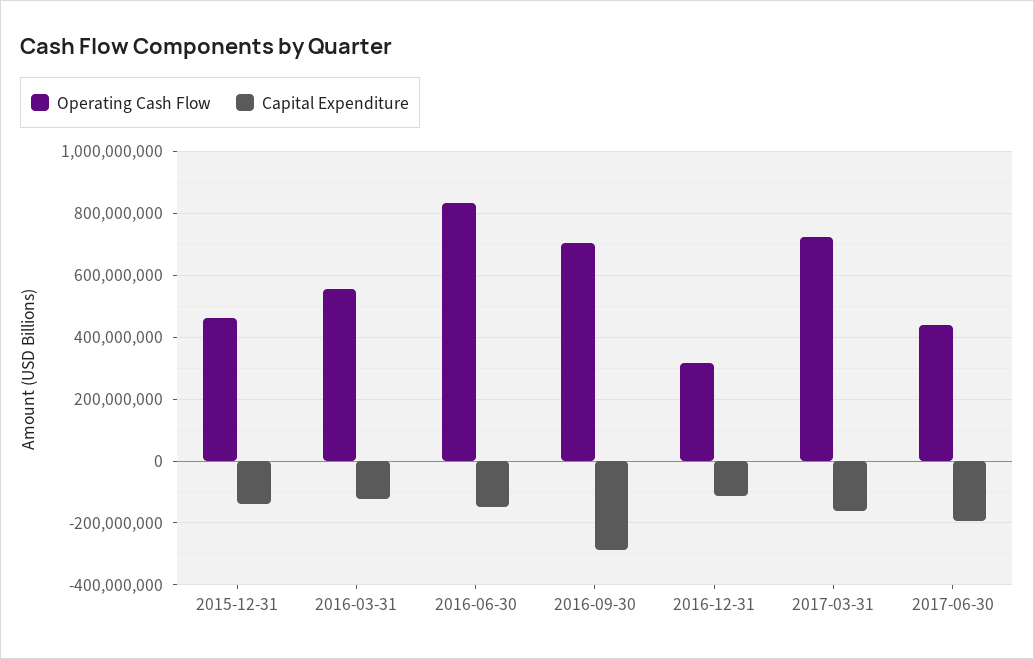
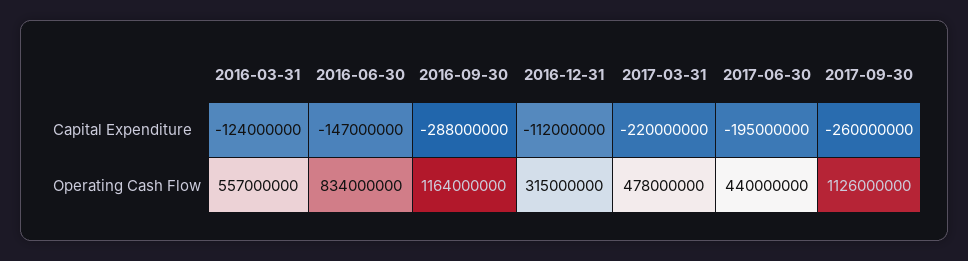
Operating Cash Flow, 2015-12-31: 460000000 -> none
Capital Expenditure, 2015-12-31: -140000000 -> none
Operating Cash Flow, 2016-09-30: 700000000 -> 1164000000
Operating Cash Flow, 2017-03-31: 720000000 -> 478000000
Capital Expenditure, 2017-03-31: -160000000 -> -220000000
Capital Expenditure, 2017-09-30: none -> -260000000
Operating Cash Flow, 2017-09-30: none -> 1126000000

